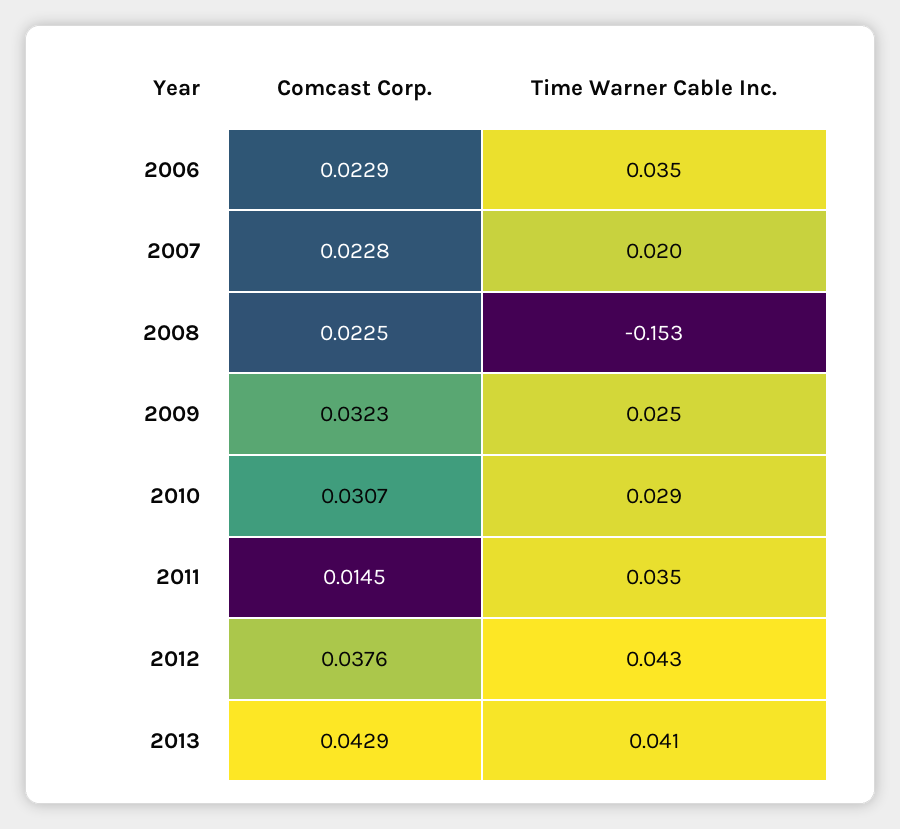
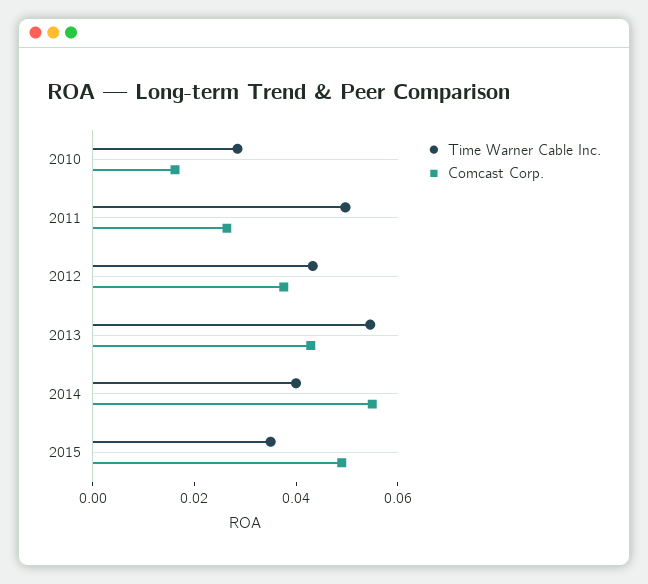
Comcast Corp., 2006: 0.0229 -> none
Time Warner Cable Inc., 2006: 0.035 -> none
Comcast Corp., 2007: 0.0228 -> none
Time Warner Cable Inc., 2007: 0.02 -> none
Comcast Corp., 2008: 0.0225 -> none
Time Warner Cable Inc., 2008: -0.153 -> none
Comcast Corp., 2009: 0.0323 -> none
Time Warner Cable Inc., 2009: 0.025 -> none
Comcast Corp., 2010: 0.0307 -> 0.015
Comcast Corp., 2011: 0.0145 -> 0.025
Time Warner Cable Inc., 2011: 0.035 -> 0.05
Time Warner Cable Inc., 2013: 0.041 -> 0.055
Time Warner Cable Inc., 2014: none -> 0.04
Comcast Corp., 2014: none -> 0.055
Time Warner Cable Inc., 2015: none -> 0.035
Comcast Corp., 2015: none -> 0.05

